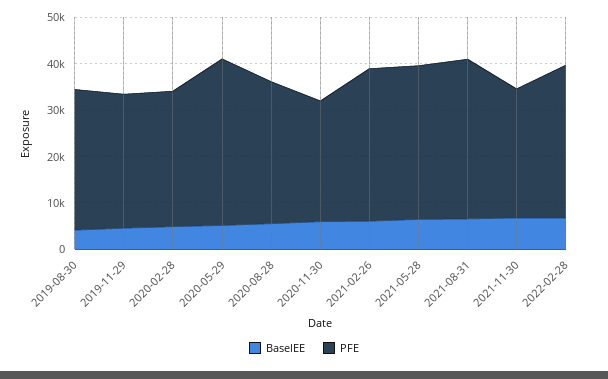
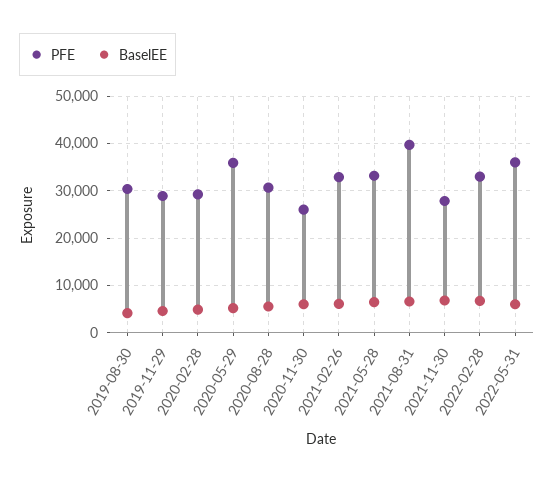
PFE, 2021-08-31: 34000 -> 40000
PFE, 2022-05-31: none -> 36000
BaselEE, 2022-05-31: none -> 6000

